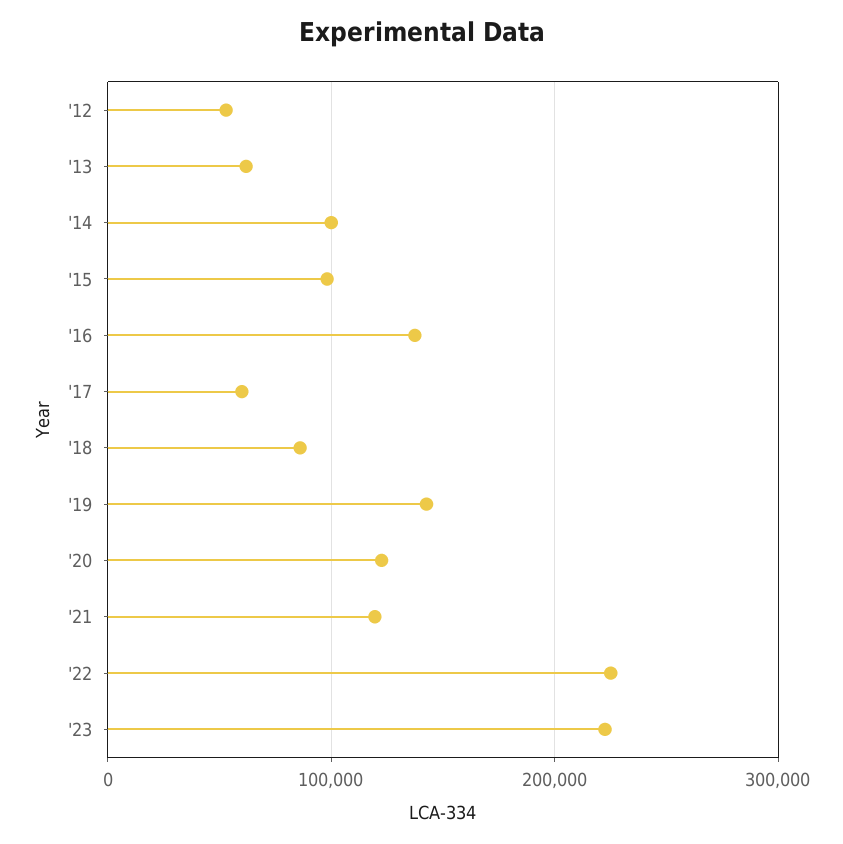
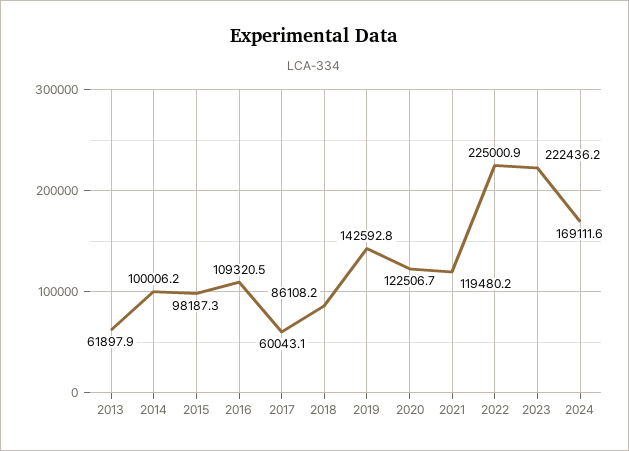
'12: 50000 -> none
'16: 140000 -> 109320.5
2024: none -> 169111.6

